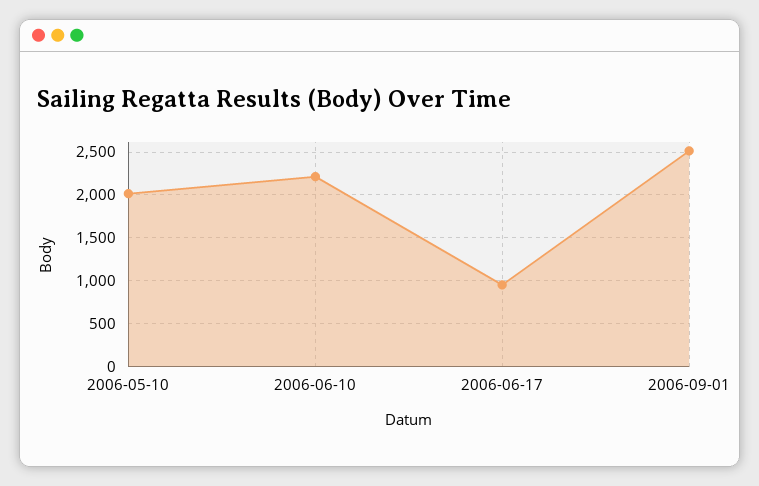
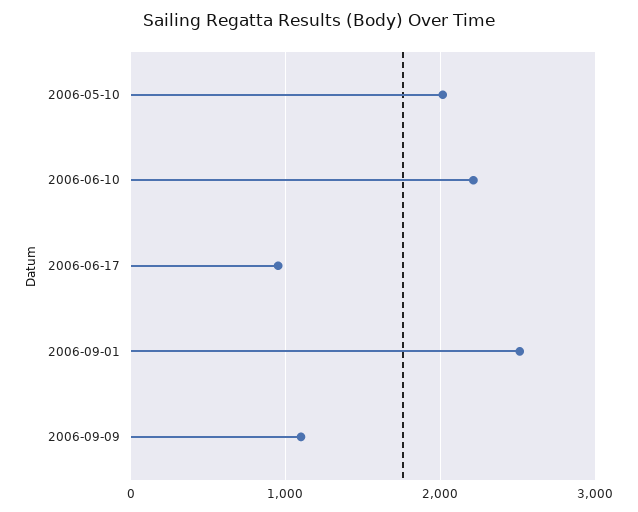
2006-09-09: none -> 1100

